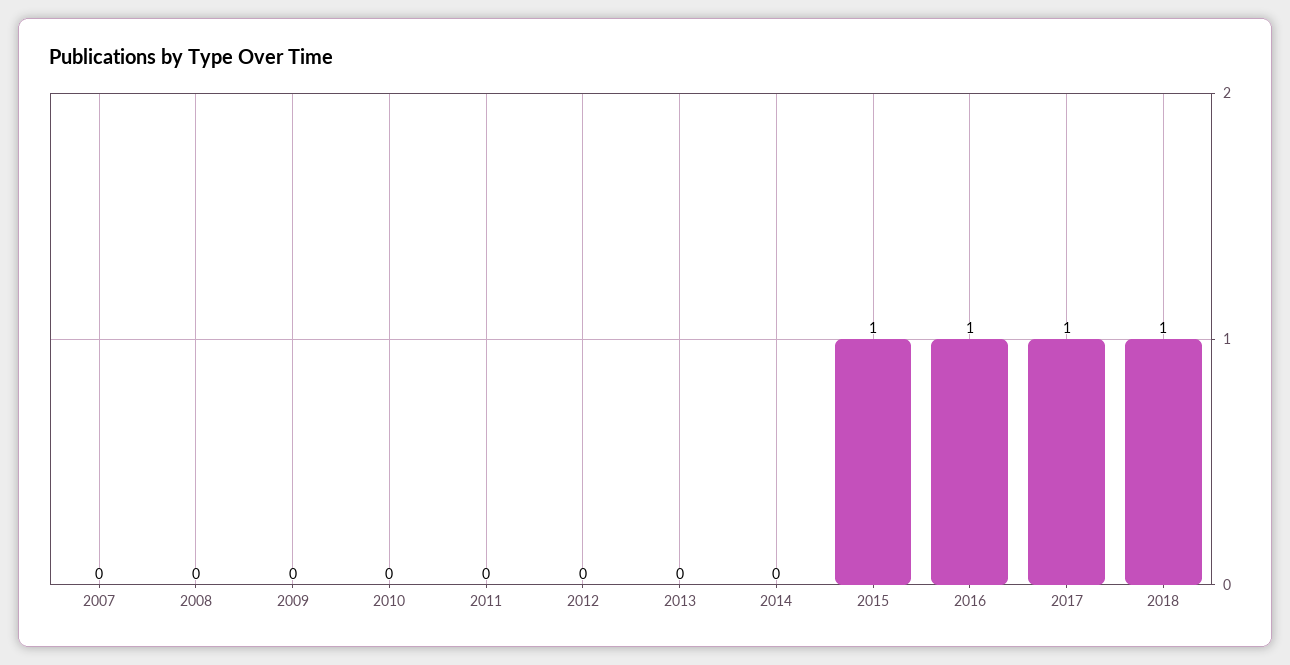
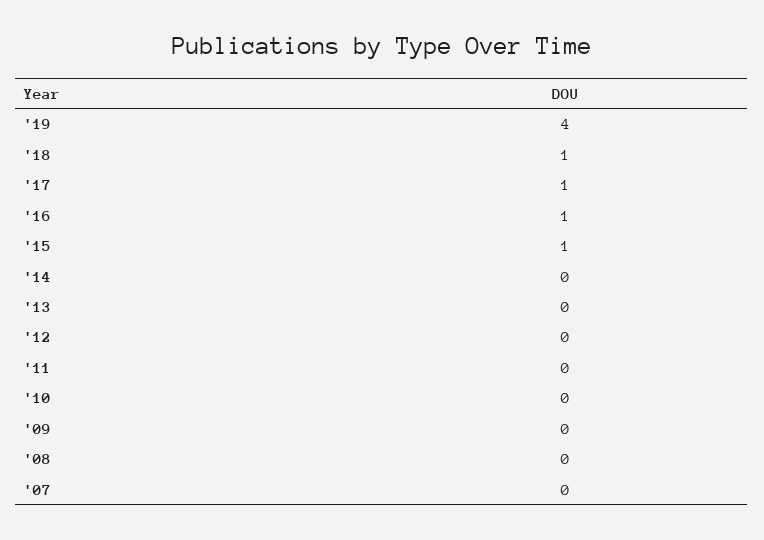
'19: none -> 4

